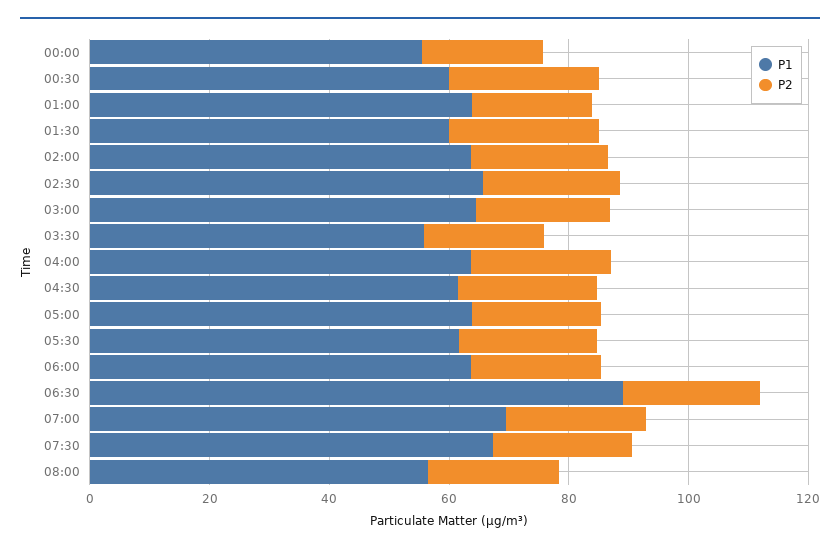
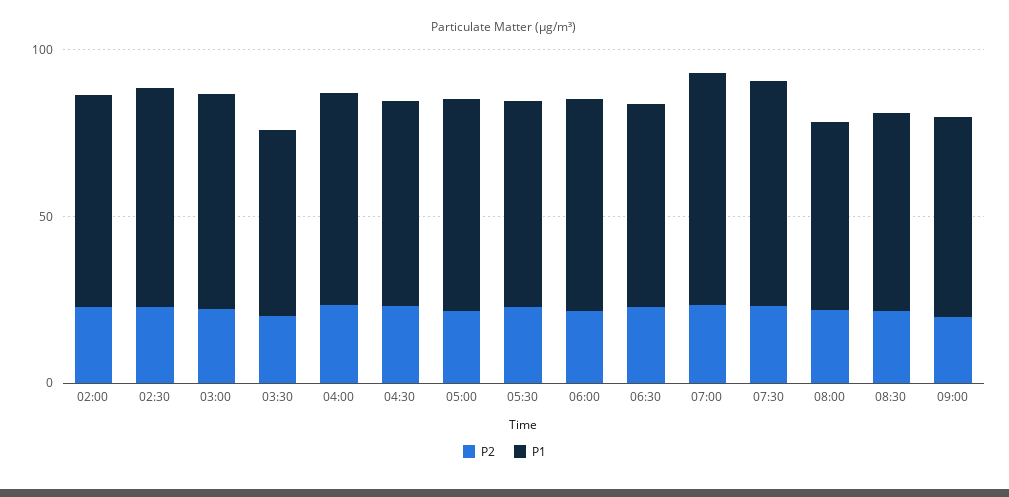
P1, 00:00: 55 -> none
P2, 00:00: 20 -> none
P1, 00:30: 60 -> none
P2, 00:30: 25 -> none
P1, 01:00: 65 -> none
P2, 01:00: 20 -> none
P1, 01:30: 60 -> none
P2, 01:30: 25 -> none
P1, 06:30: 90 -> 60
P2, 08:30: none -> 20
P1, 08:30: none -> 60
P2, 09:00: none -> 20
P1, 09:00: none -> 60

